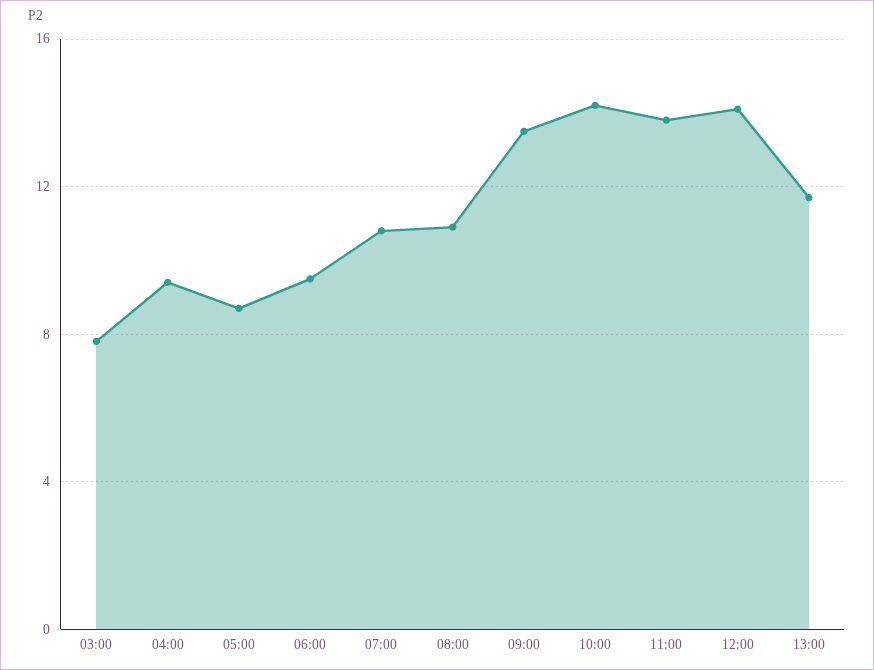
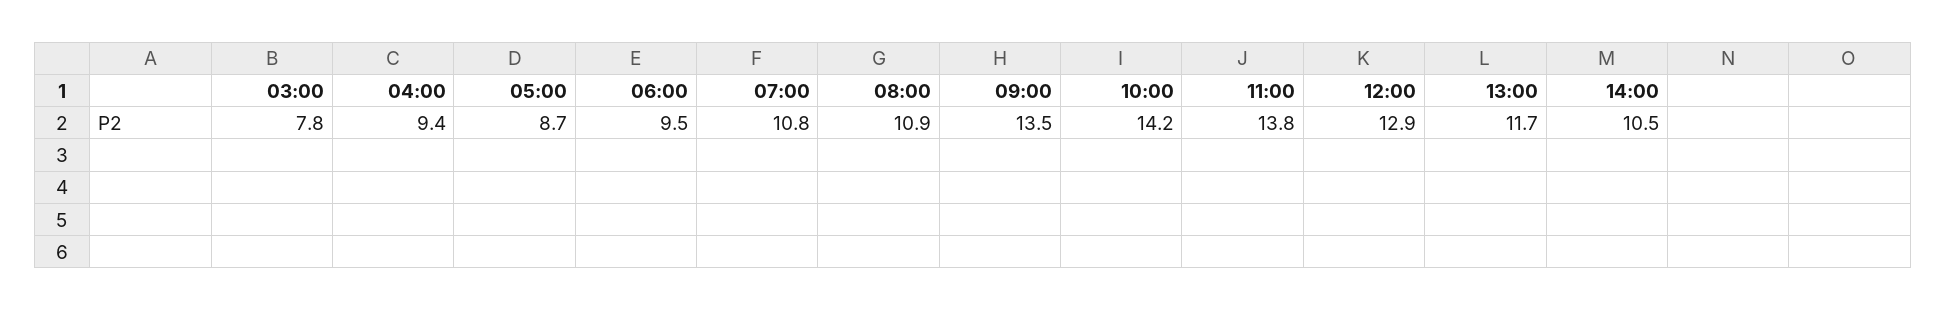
12:00: 14 -> 12.9
14:00: none -> 10.5

